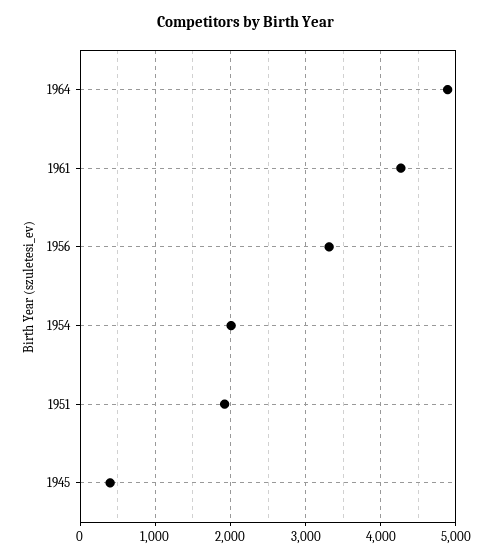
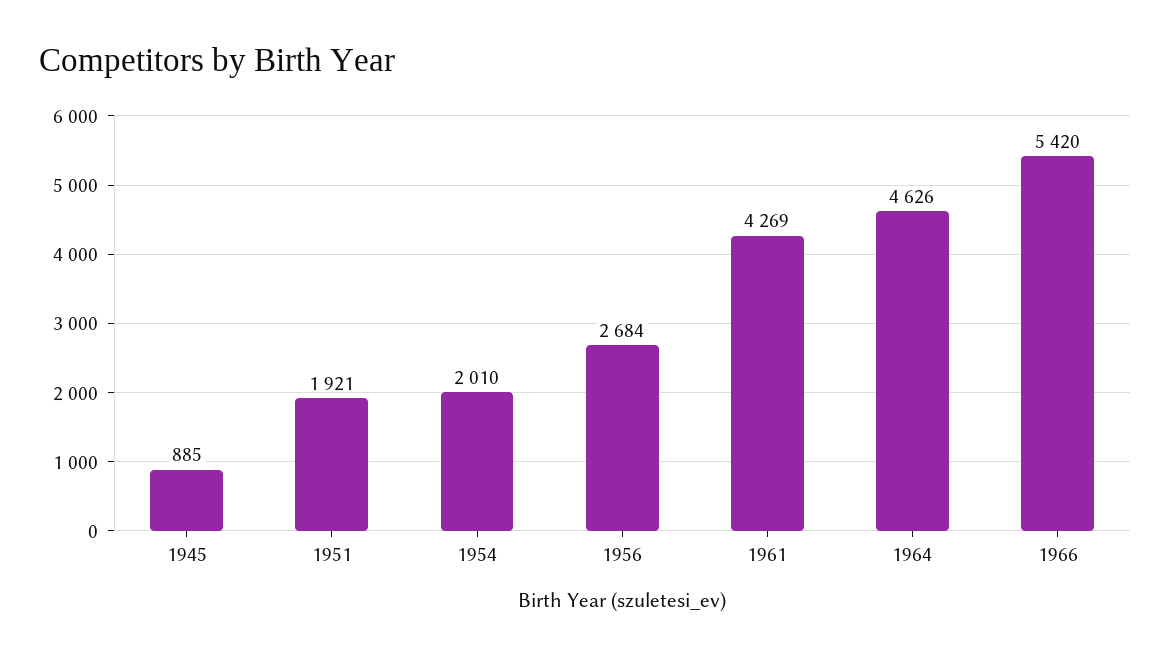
1964: 4900 -> 4626
1956: 3300 -> 2684
1945: 400 -> 885
1966: none -> 5420

